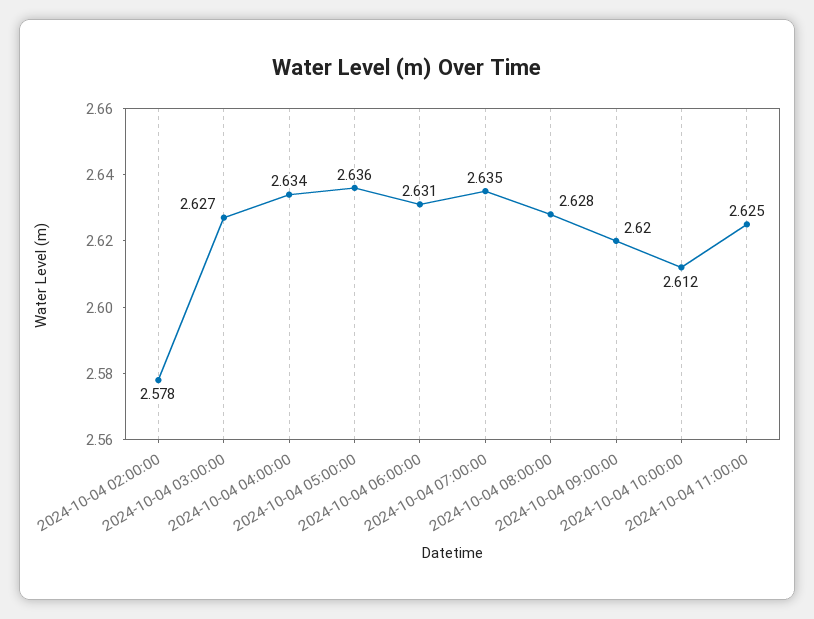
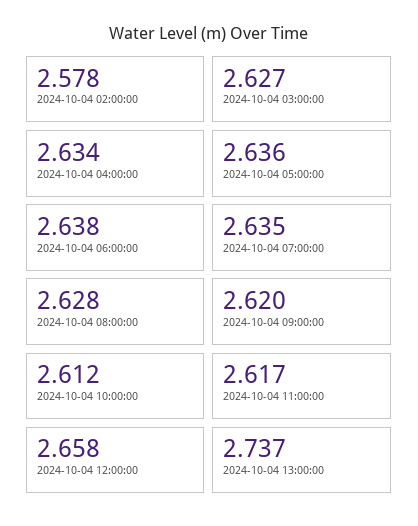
2024-10-04 06:00:00: 2.631 -> 2.638
2024-10-04 11:00:00: 2.625 -> 2.617
2024-10-04 12:00:00: none -> 2.658
2024-10-04 13:00:00: none -> 2.737

